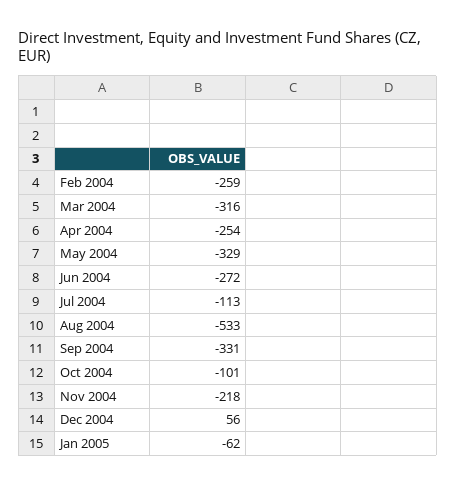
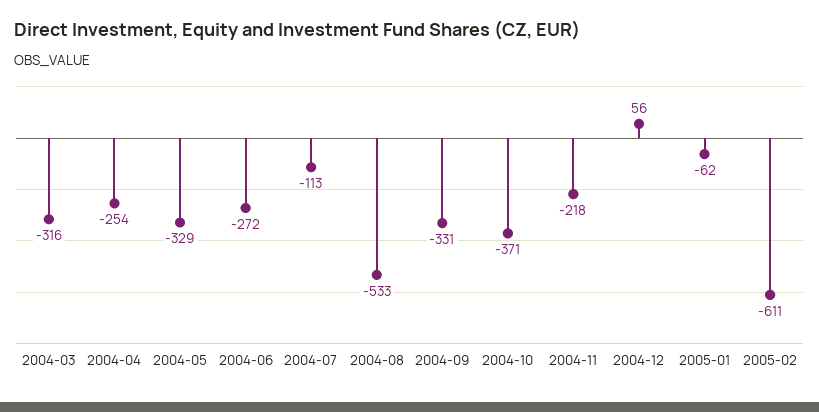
Feb 2004: -259 -> none
Oct 2004: -101 -> -371
2005-02: none -> -611

